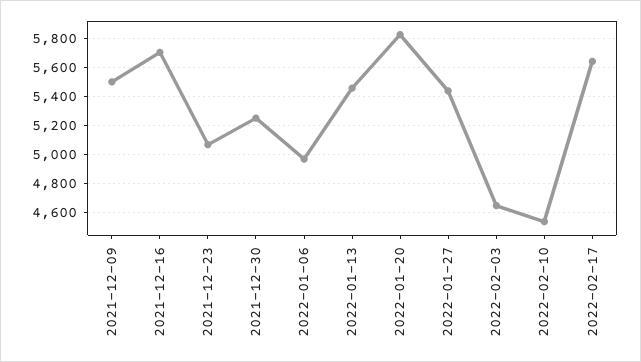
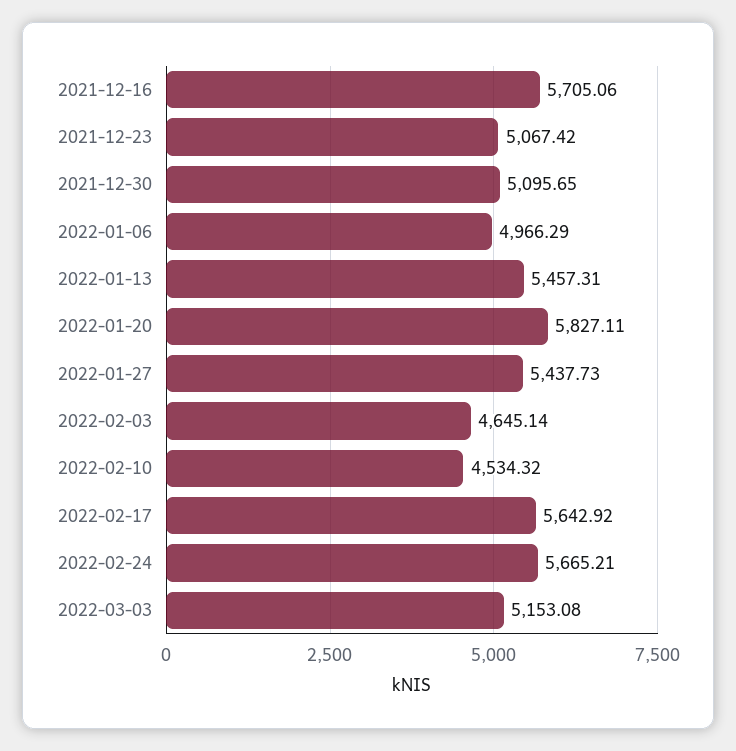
2021-12-09: 5500 -> none
2021-12-30: 5250 -> 5095.65
2022-02-24: none -> 5665.21
2022-03-03: none -> 5153.08

